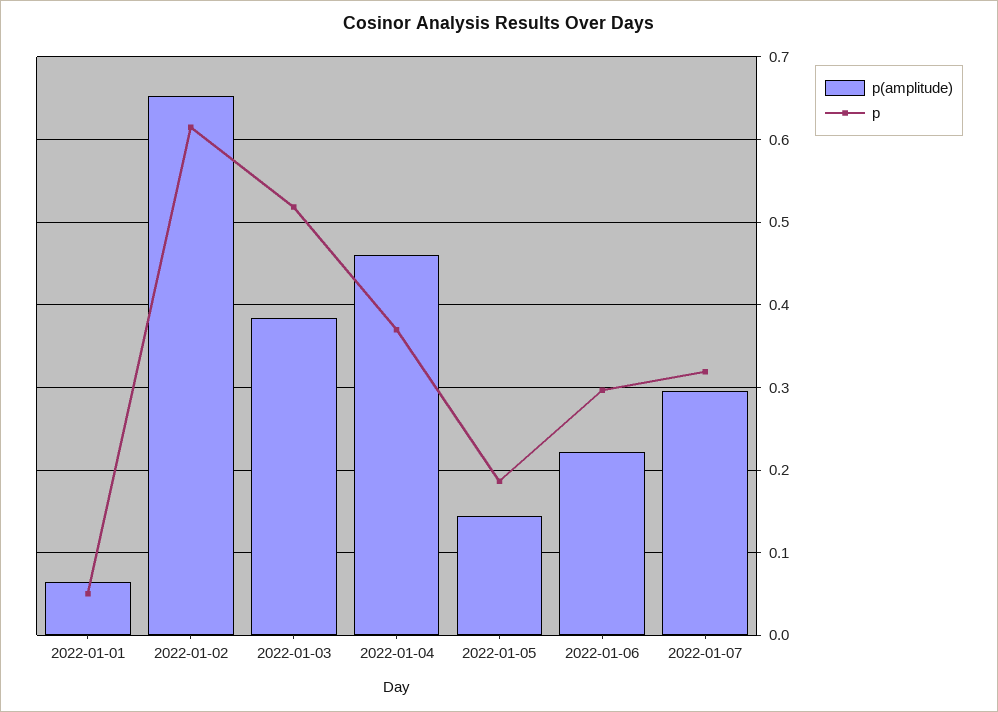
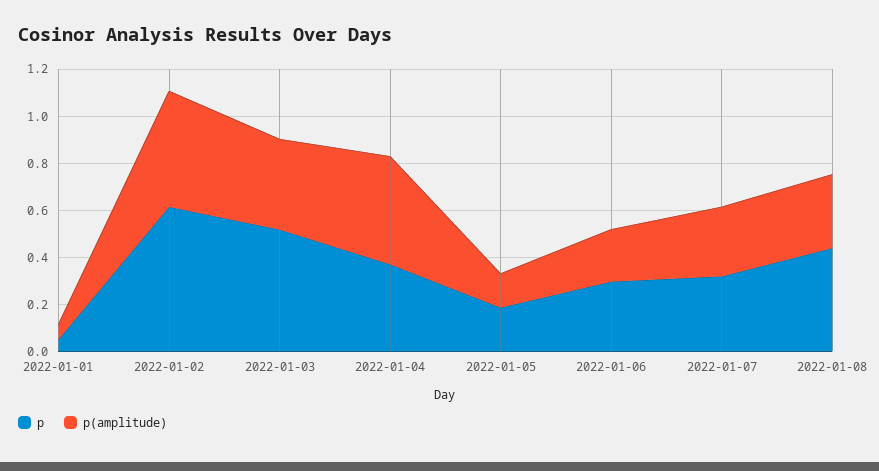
p(amplitude), 2022-01-02: 0.65 -> 0.5
p, 2022-01-08: none -> 0.45
p(amplitude), 2022-01-08: none -> 0.3

